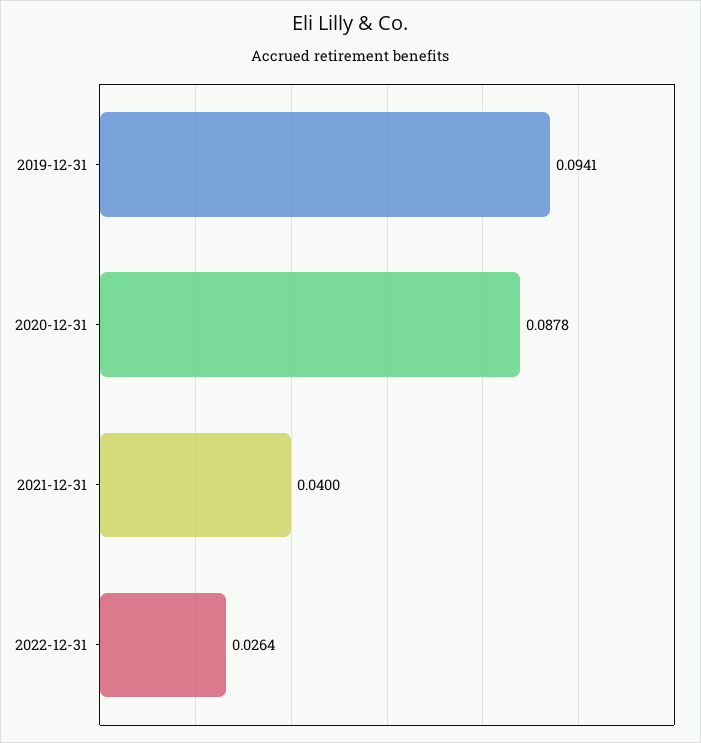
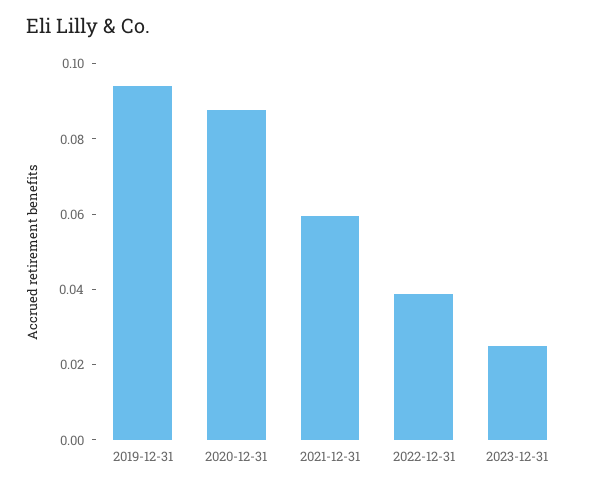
2021-12-31: 0.04 -> 0.06
2022-12-31: 0.0264 -> 0.04
2023-12-31: none -> 0.025

